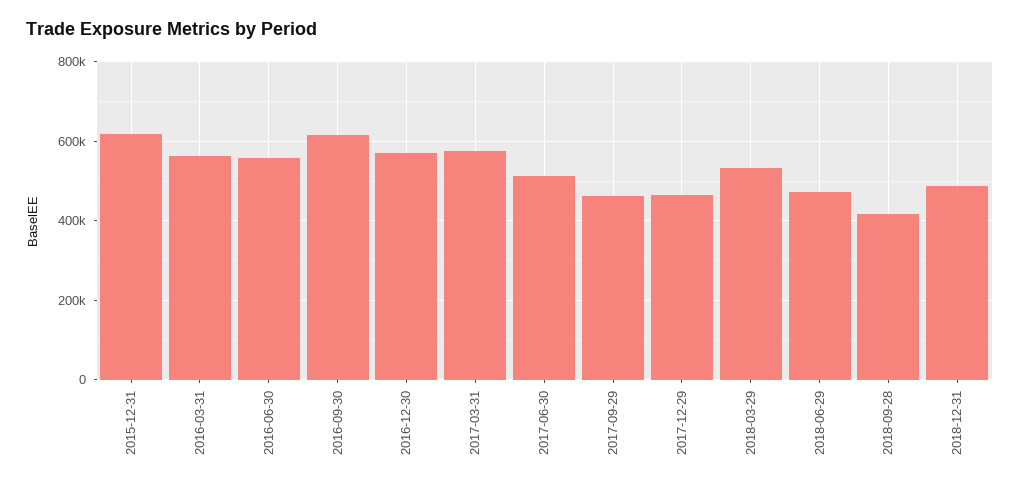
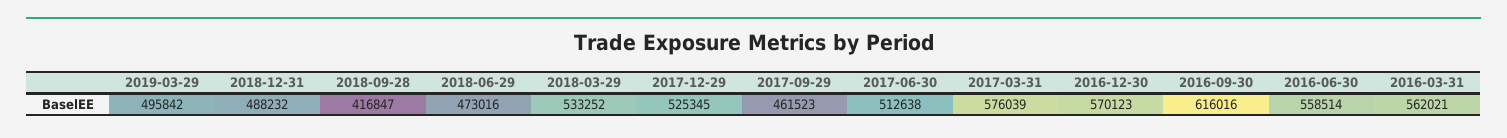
2015-12-31: 620000 -> none
2017-12-29: 460000 -> 525345
2019-03-29: none -> 495842

